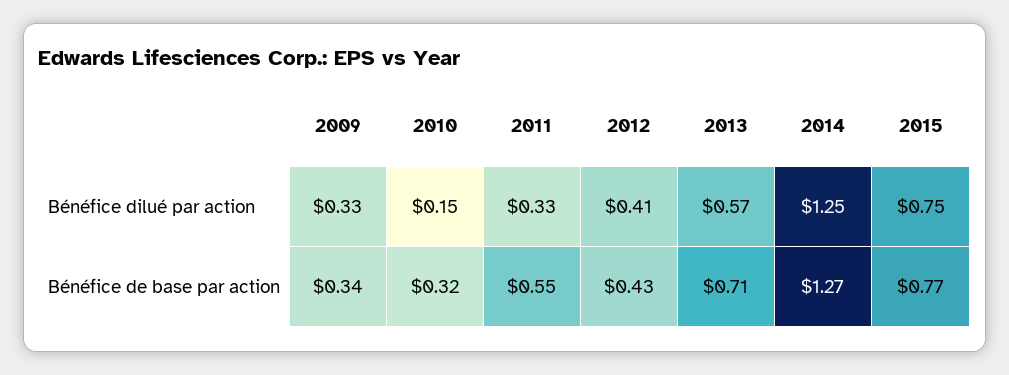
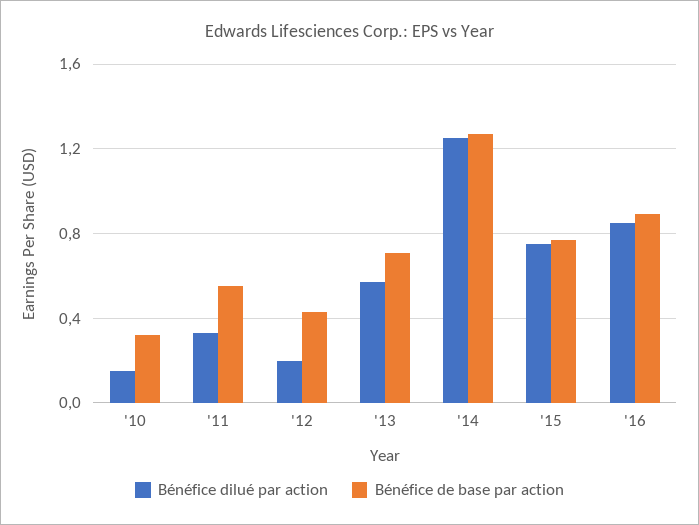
Bénéfice dilué par action, 2009: 0.33 -> none
Bénéfice dilué par action, 2012: 0.41 -> 0.2
Bénéfice de base par action, 2009: 0.34 -> none
Bénéfice dilué par action, '16: none -> 0.85
Bénéfice de base par action, '16: none -> 0.9

